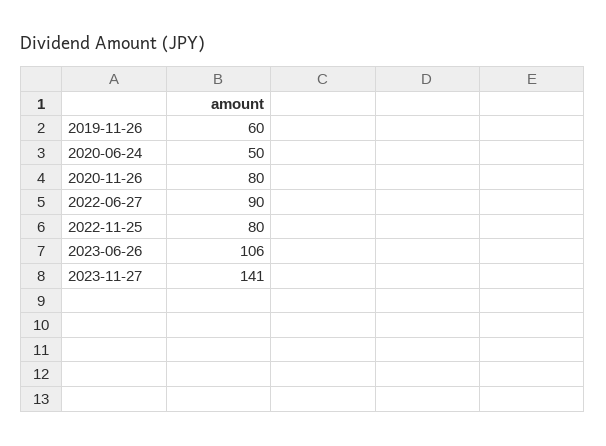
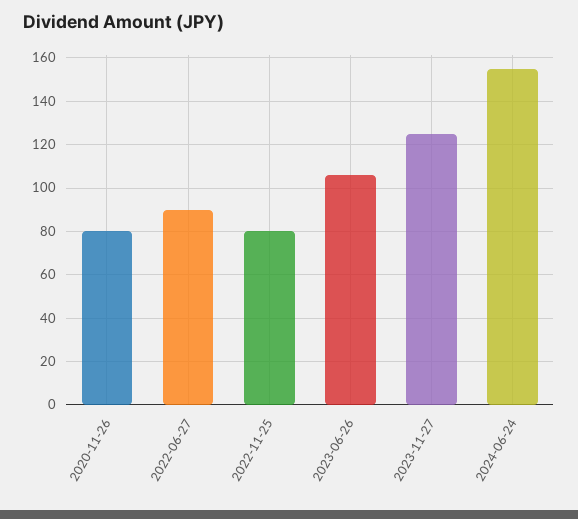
2019-11-26: 60 -> none
2020-06-24: 50 -> none
2023-11-27: 141 -> 125
2024-06-24: none -> 155

